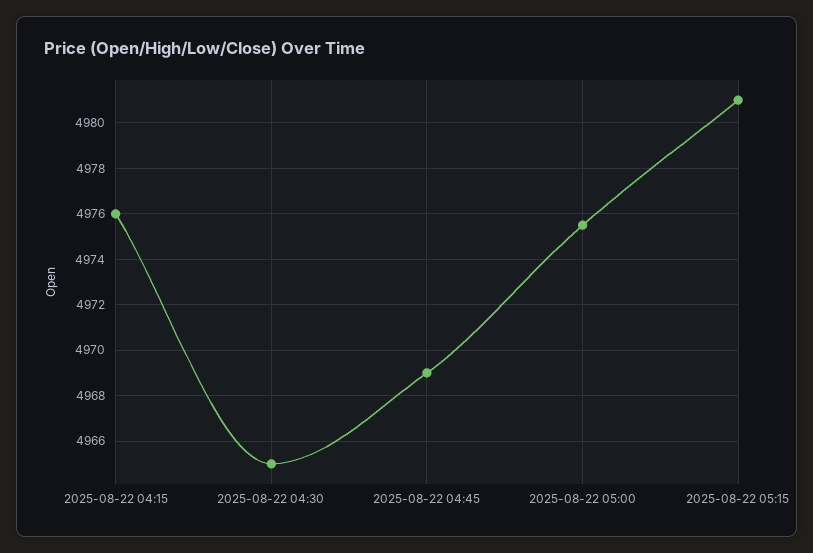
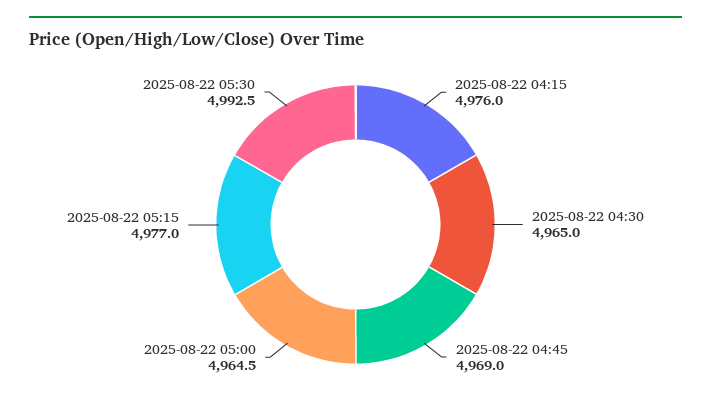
2025-08-22 05:00: 4975.5 -> 4964.5
2025-08-22 05:15: 4981 -> 4977
2025-08-22 05:30: none -> 4992.5

